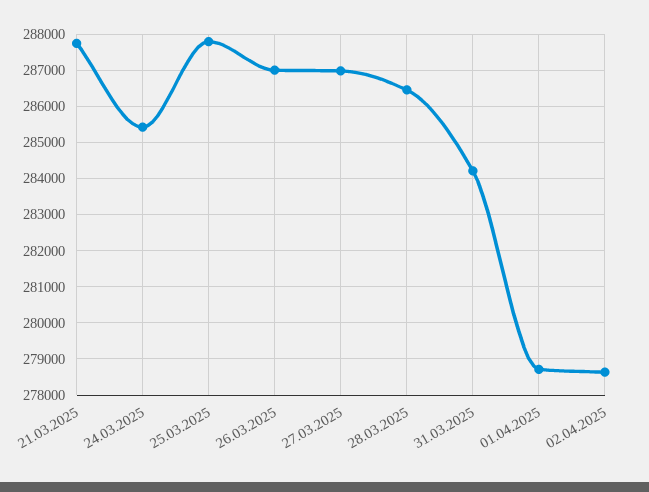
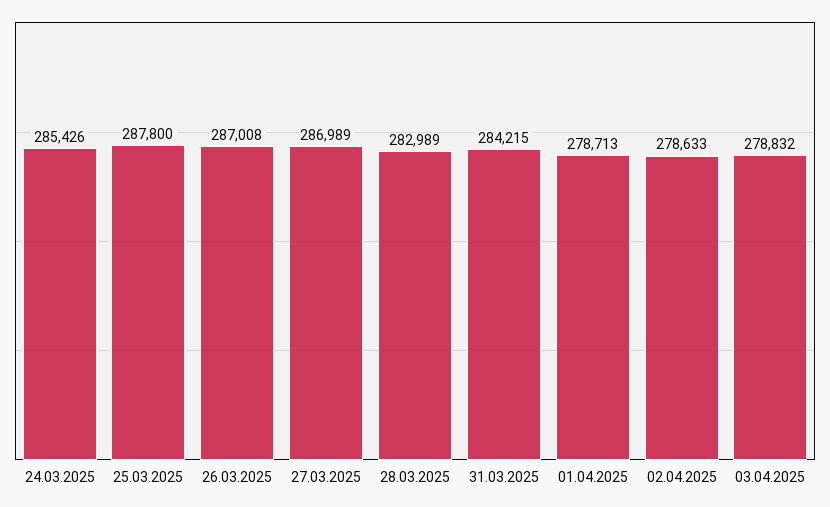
21.03.2025: 287800 -> none
28.03.2025: 286400 -> 282989
03.04.2025: none -> 278832

